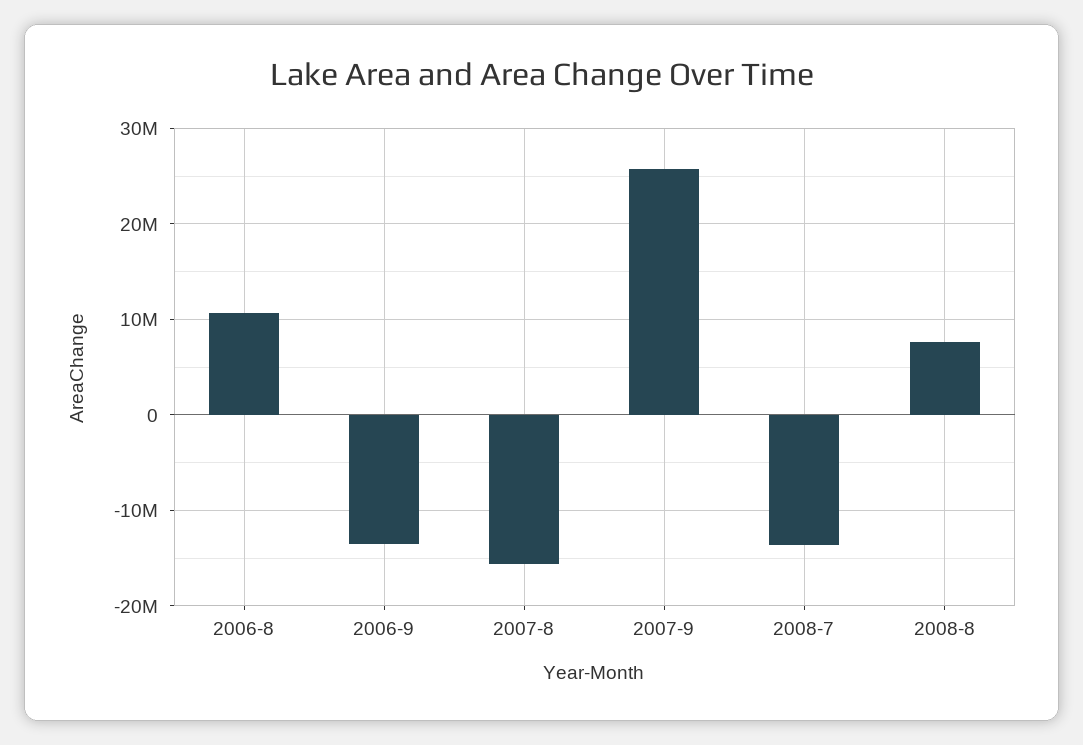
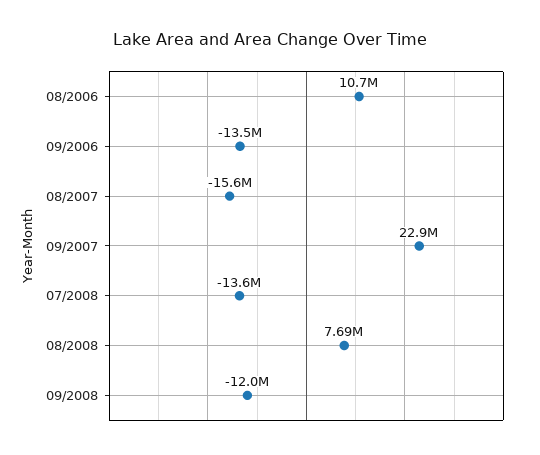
2007-9: 26000000 -> 22900000
09/2008: none -> -12000000

